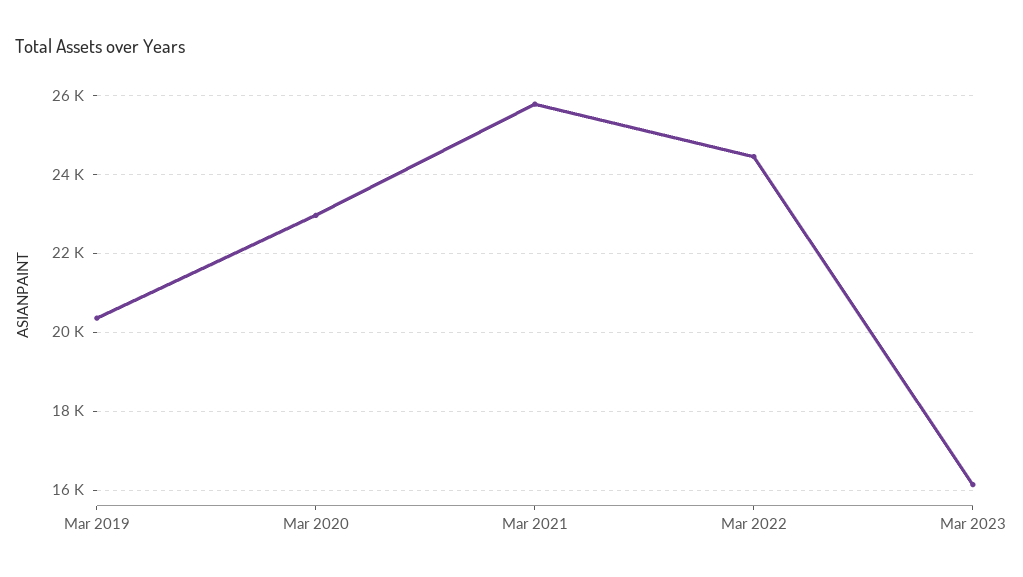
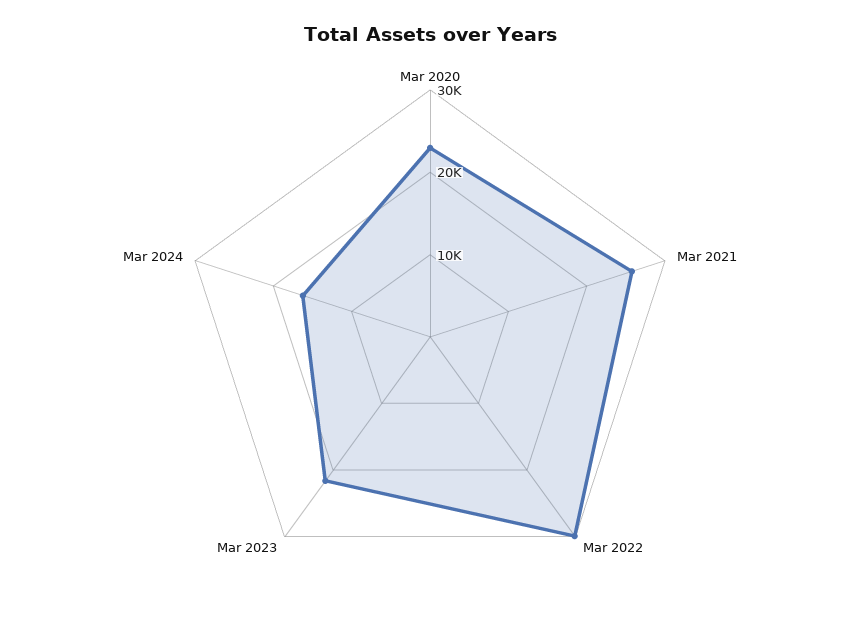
Mar 2019: 20400 -> none
Mar 2022: 24400 -> 30000
Mar 2023: 16200 -> 22000
Mar 2024: none -> 16000

